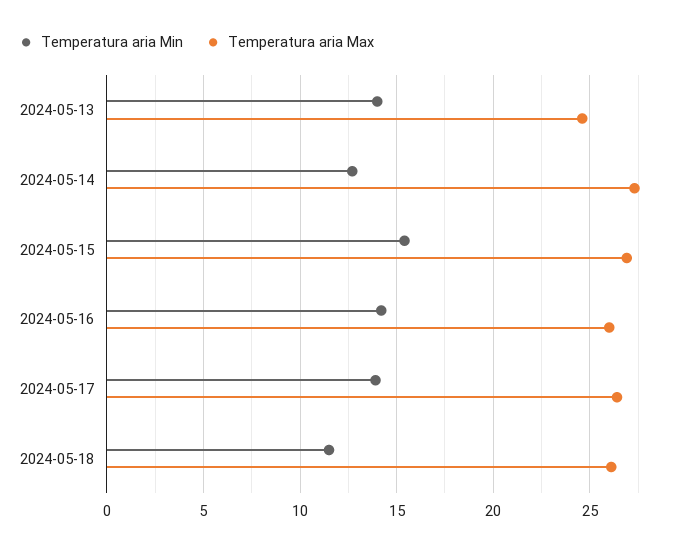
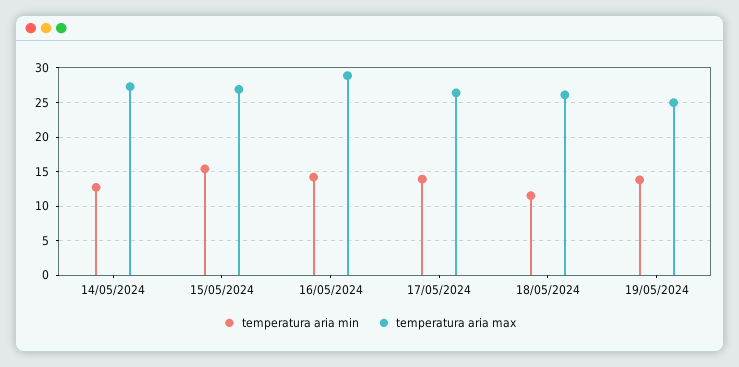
Temperatura aria Min, 2024-05-13: 14 -> none
Temperatura aria Max, 2024-05-13: 24.5 -> none
Temperatura aria Max, 2024-05-16: 26 -> 29
Temperatura aria Min, 19/05/2024: none -> 14
Temperatura aria Max, 19/05/2024: none -> 25

